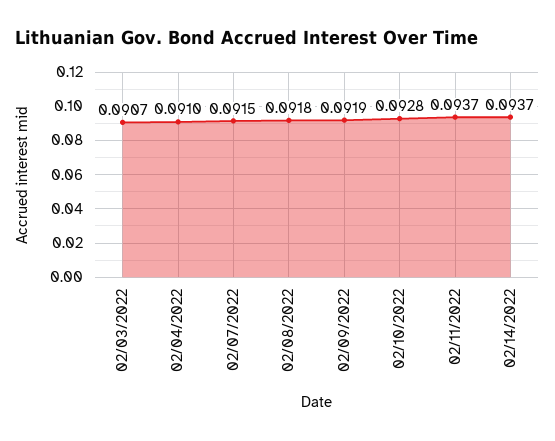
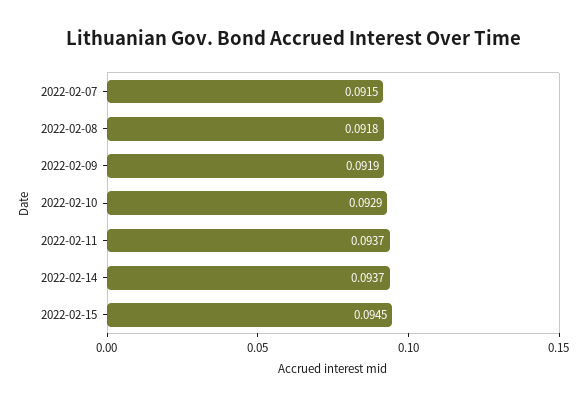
02/03/2022: 0.0907 -> none
02/04/2022: 0.091 -> none
02/10/2022: 0.0928 -> 0.0929
2022-02-15: none -> 0.0945

